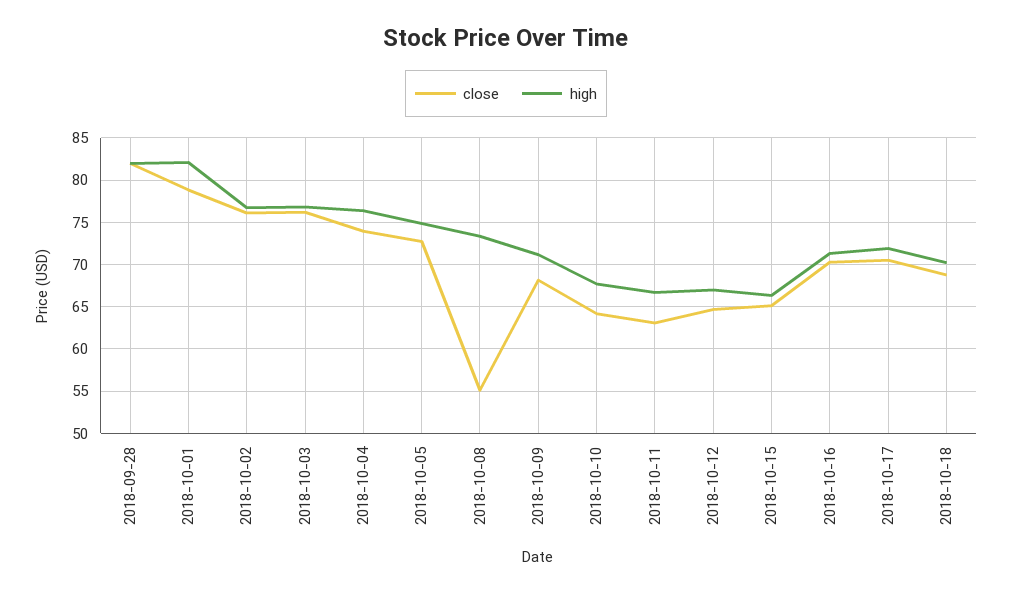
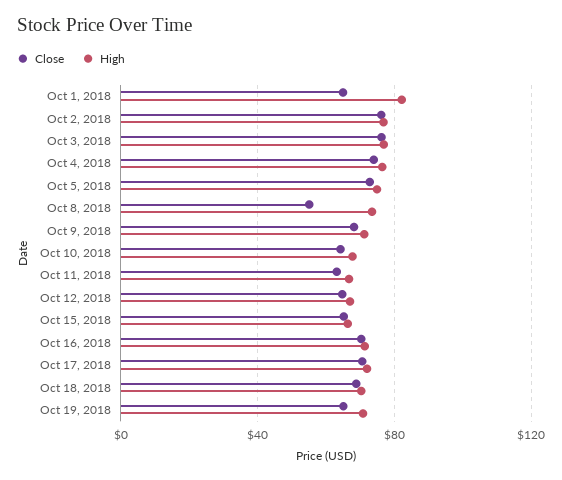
close, 2018-09-28: 82 -> none
high, 2018-09-28: 82 -> none
close, 2018-10-01: 79 -> 65
close, Oct 19, 2018: none -> 65
high, Oct 19, 2018: none -> 70

